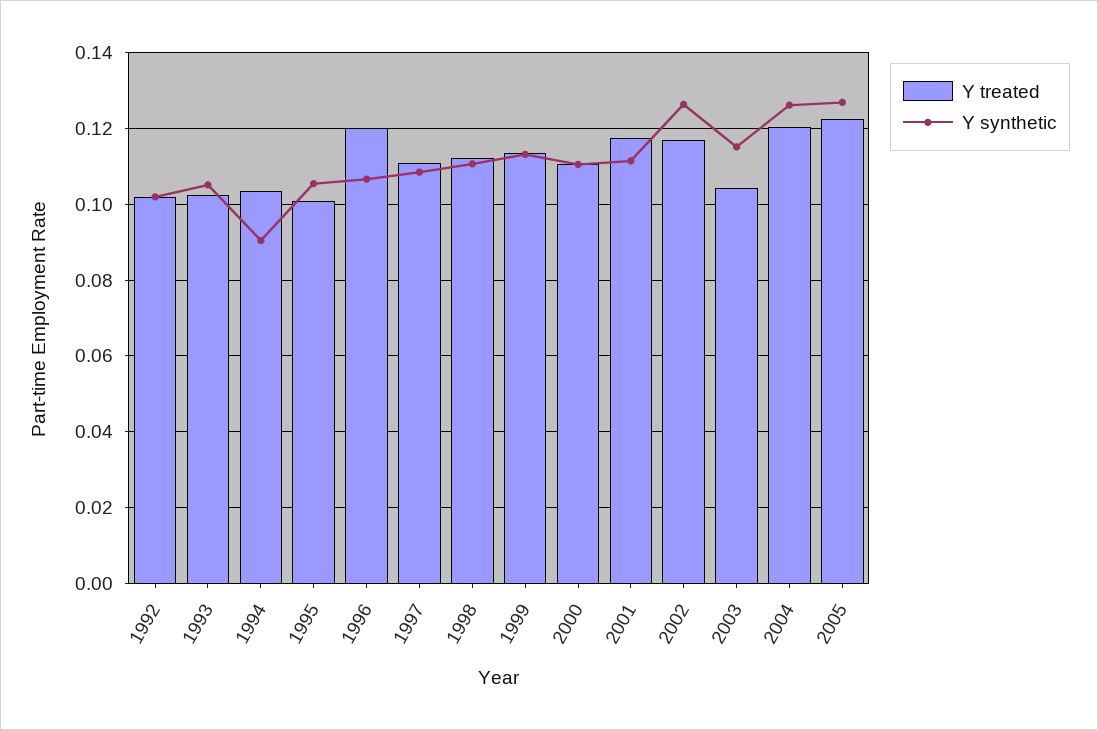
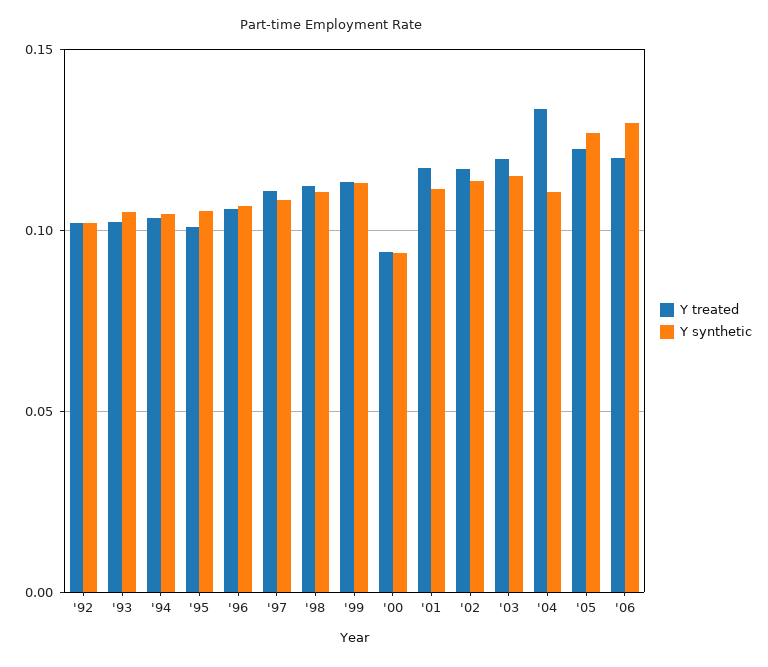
Y synthetic, 1994: 0.09 -> 0.105
Y treated, 1996: 0.12 -> 0.105
Y treated, 2000: 0.11 -> 0.095
Y synthetic, 2000: 0.11 -> 0.095
Y synthetic, 2002: 0.126 -> 0.115
Y treated, 2003: 0.104 -> 0.12
Y treated, 2004: 0.12 -> 0.135
Y synthetic, 2004: 0.126 -> 0.11
Y treated, '06: none -> 0.12
Y synthetic, '06: none -> 0.13

